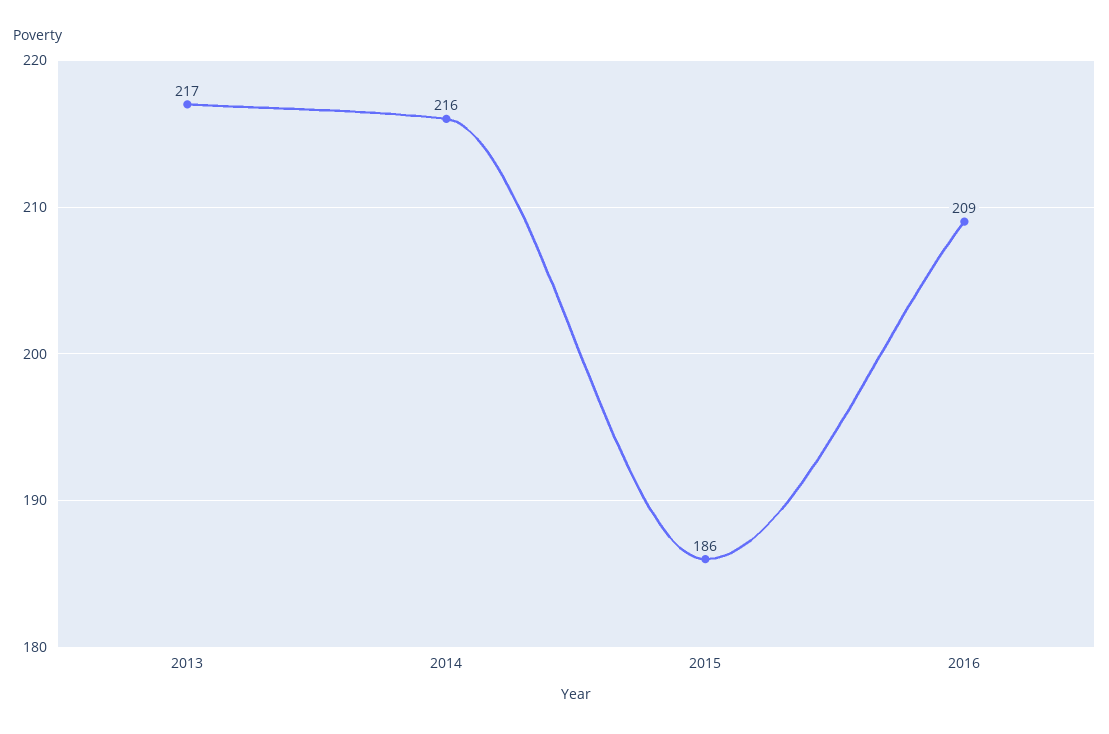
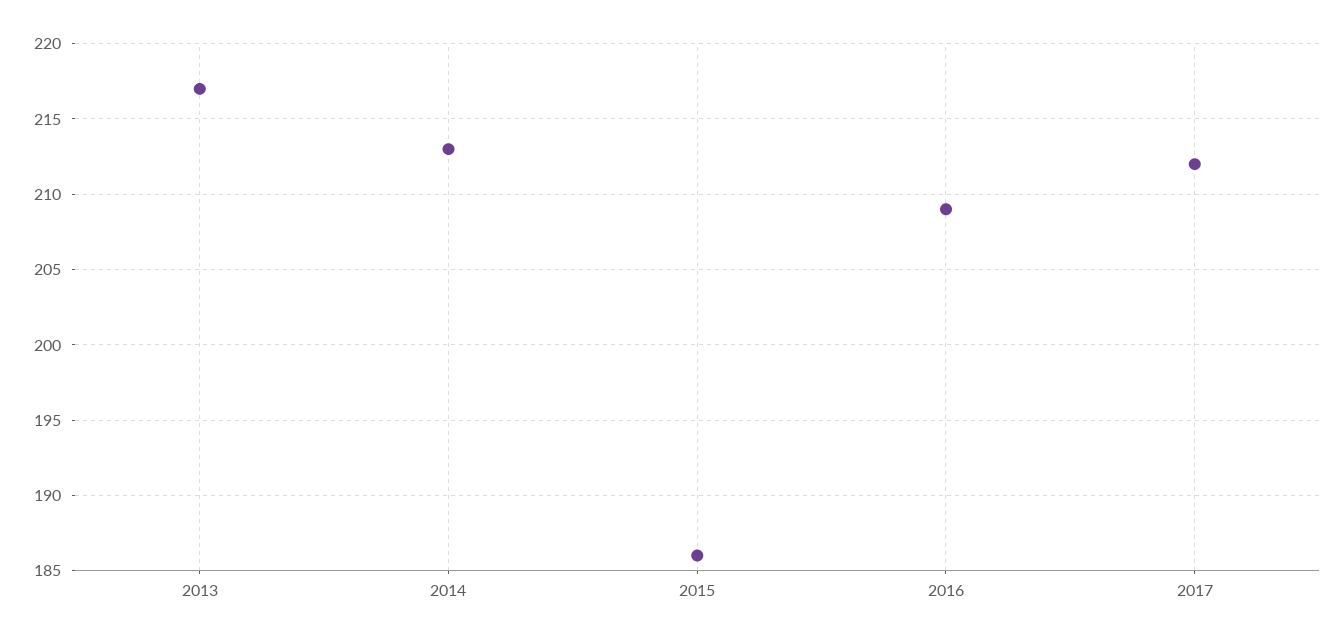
2014: 216 -> 213
2017: none -> 212

